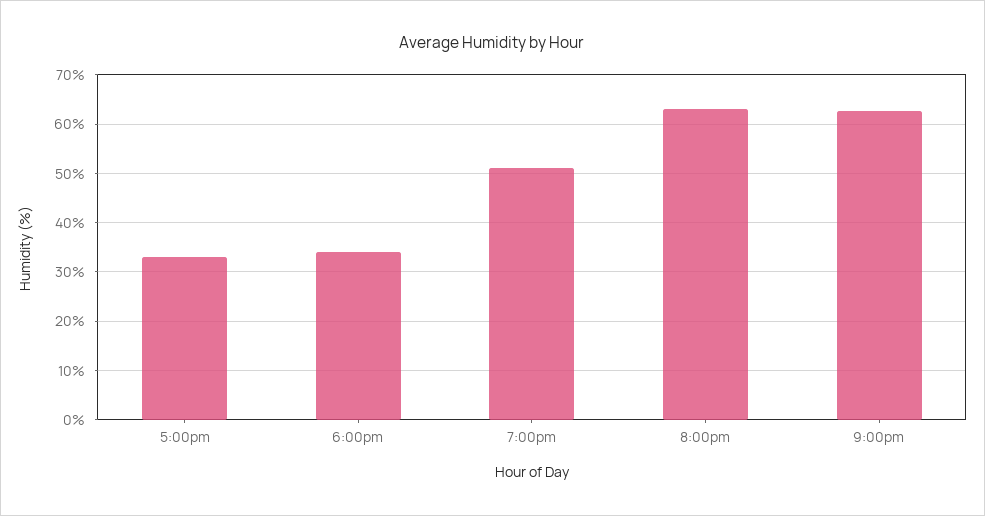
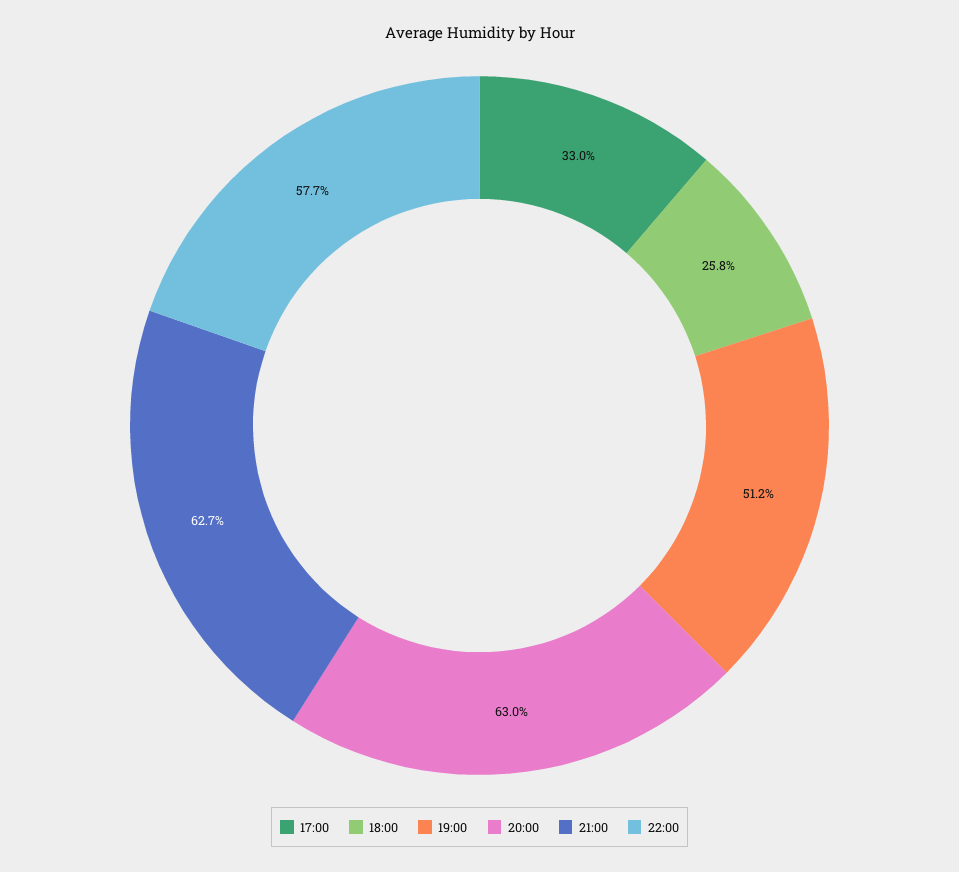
6:00pm: 34 -> 25.8
22:00: none -> 57.7

